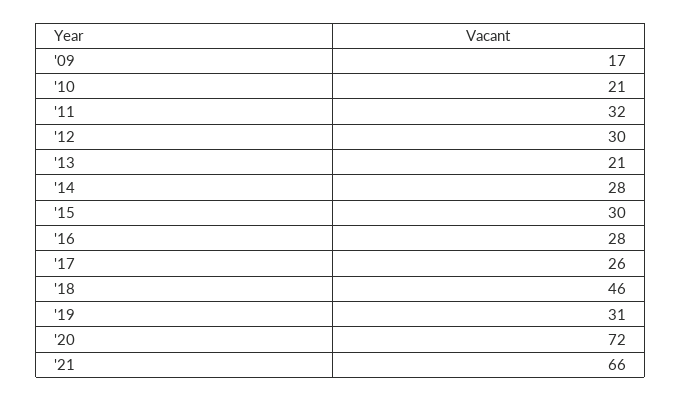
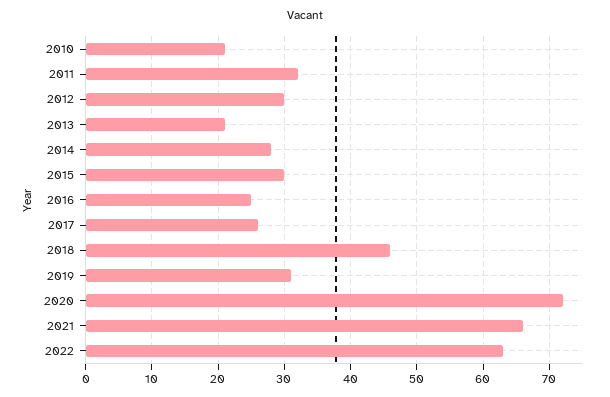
'09: 17 -> none
'16: 28 -> 25
2022: none -> 63

